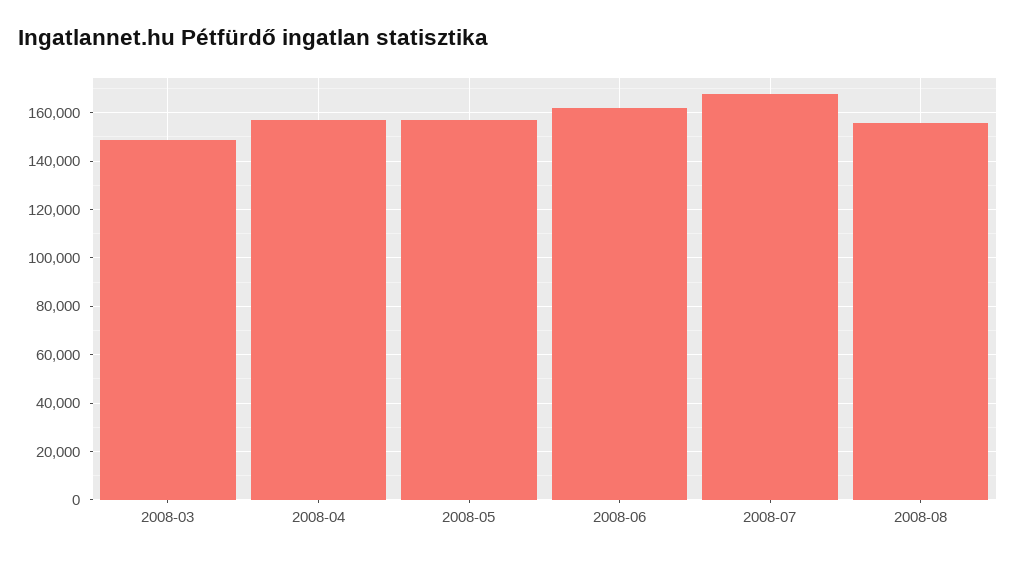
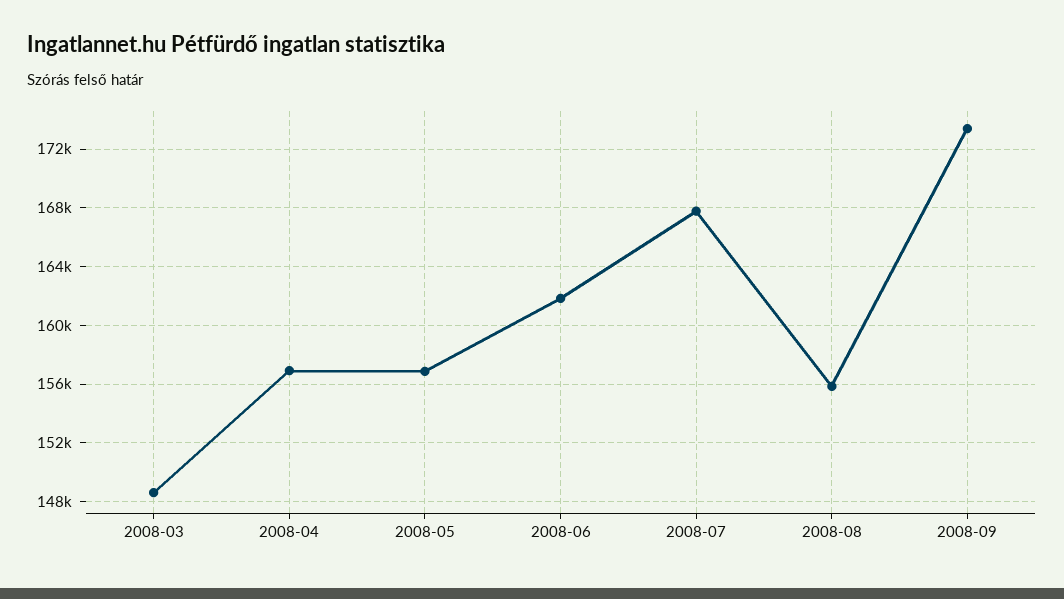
2008-09: none -> 173500

